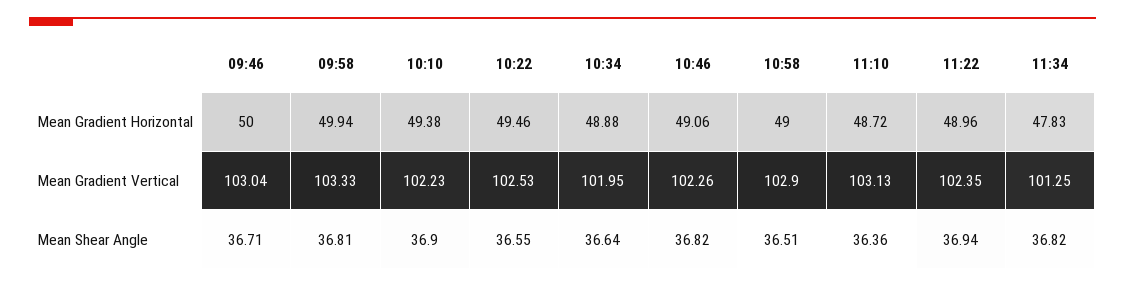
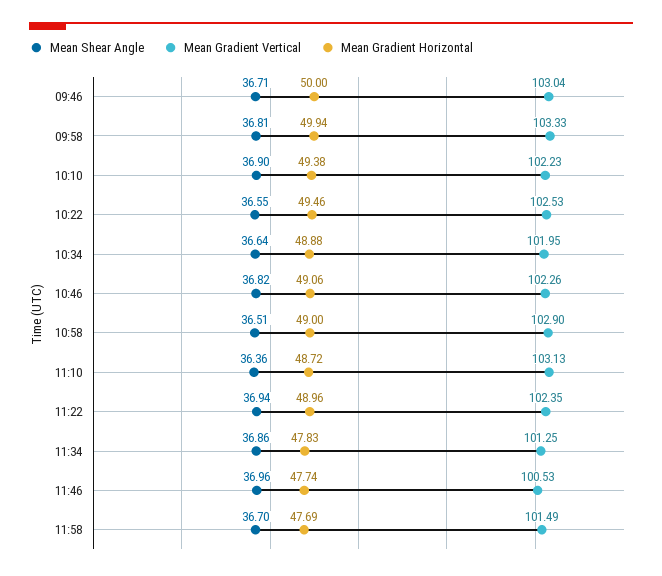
Mean Shear Angle, 11:34: 36.82 -> 36.86
Mean Shear Angle, 11:46: none -> 36.96
Mean Gradient Vertical, 11:46: none -> 100.53
Mean Gradient Horizontal, 11:46: none -> 47.74
Mean Shear Angle, 11:58: none -> 36.7
Mean Gradient Vertical, 11:58: none -> 101.49
Mean Gradient Horizontal, 11:58: none -> 47.69

